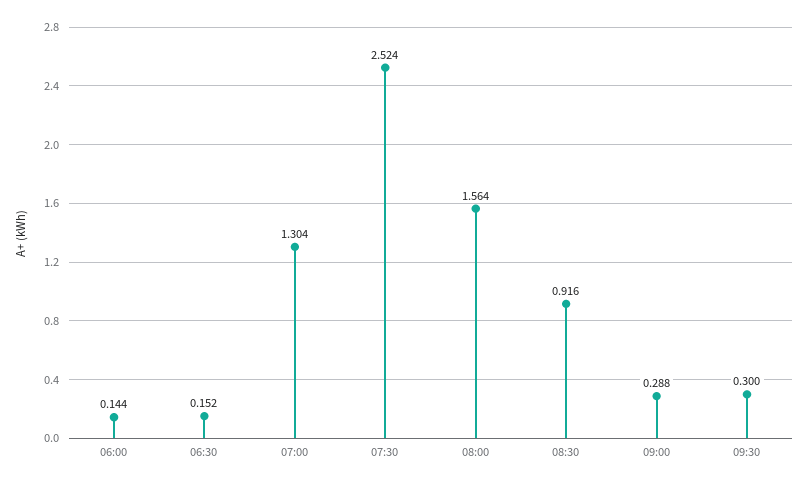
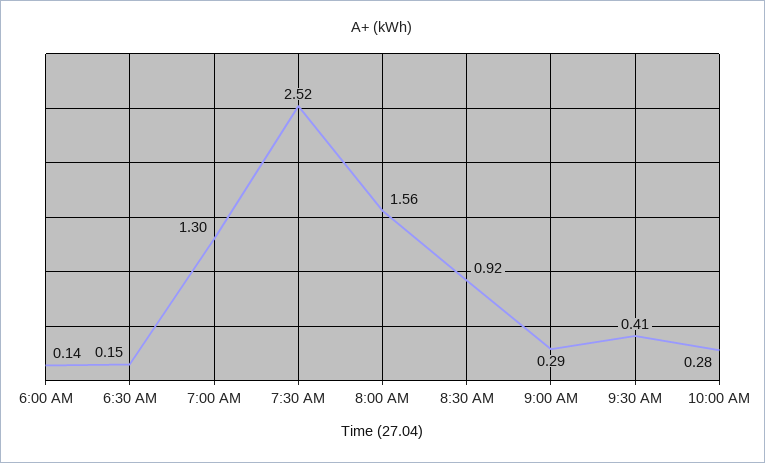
09:30: 0.3 -> 0.41
10:00 AM: none -> 0.28

